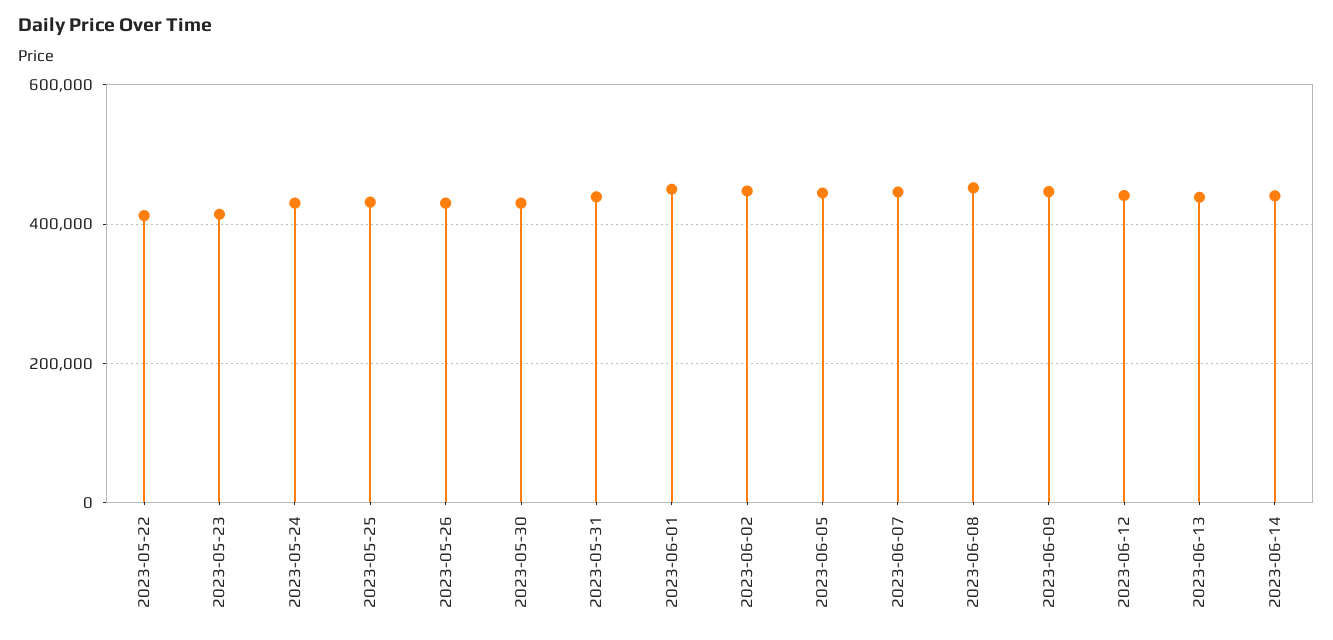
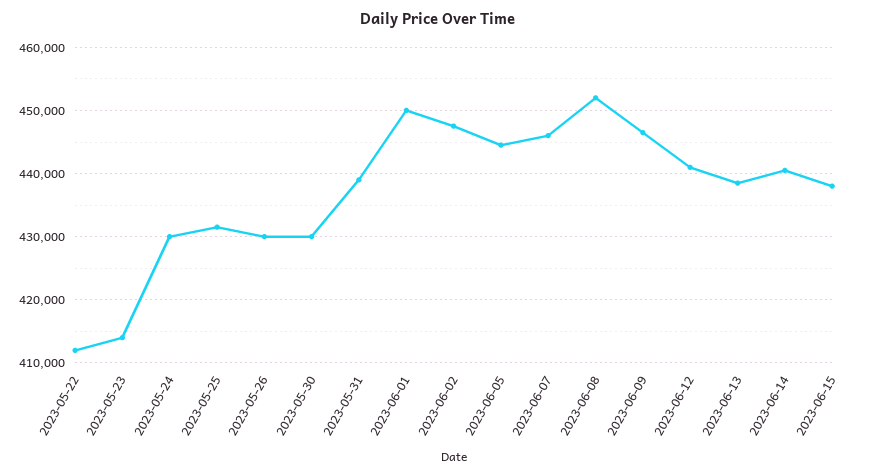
2023-06-15: none -> 438000

